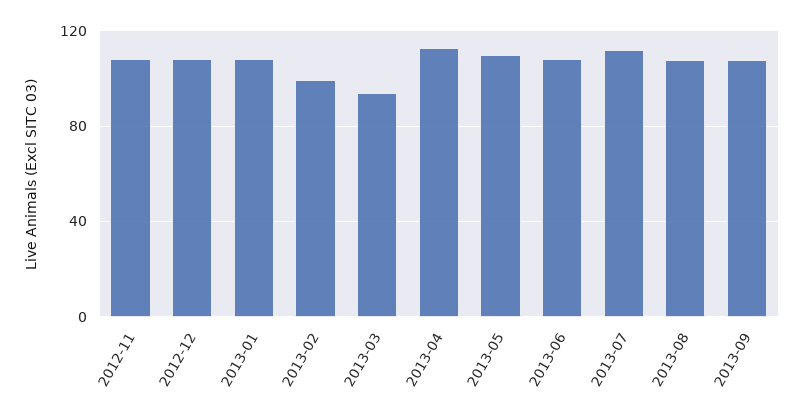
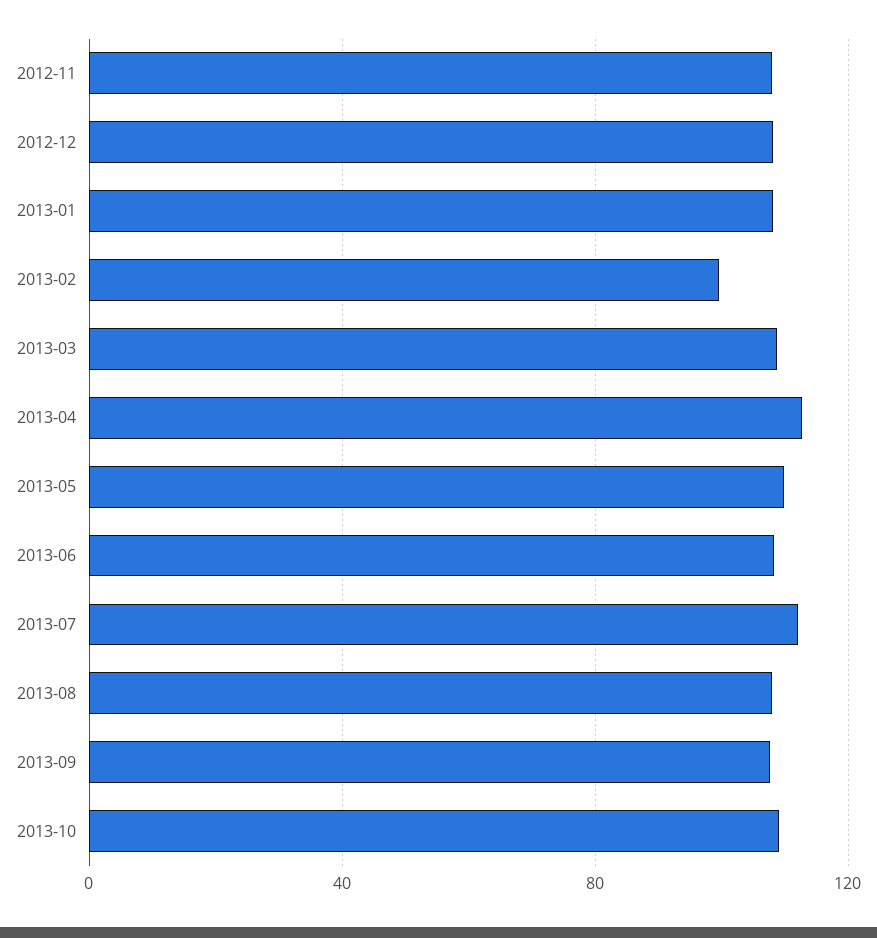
2013-03: 95 -> 110
2013-10: none -> 110

